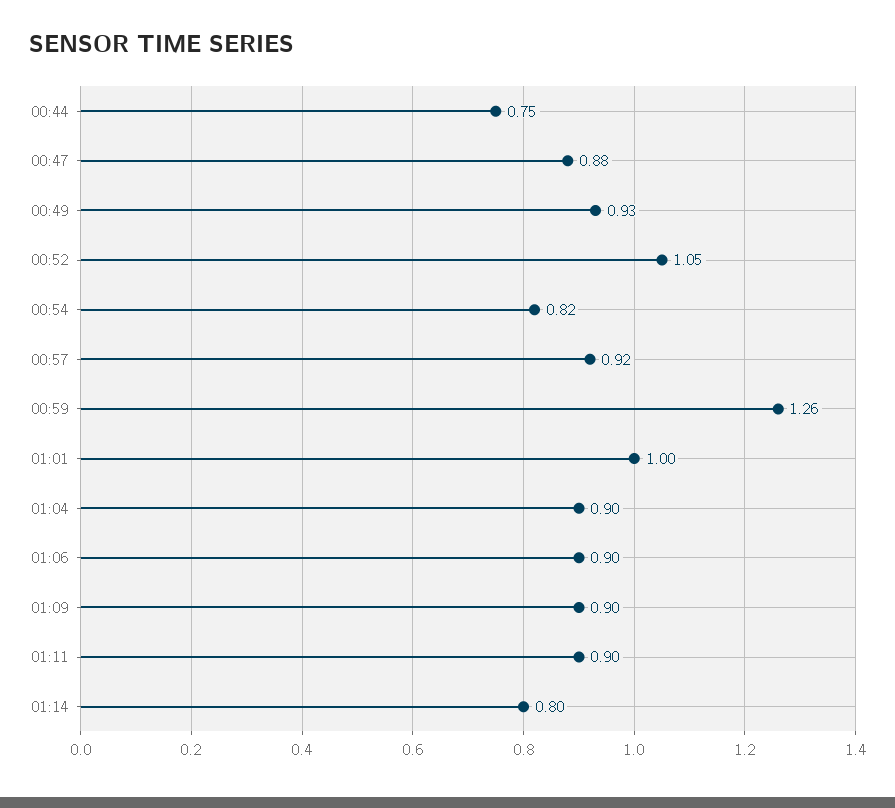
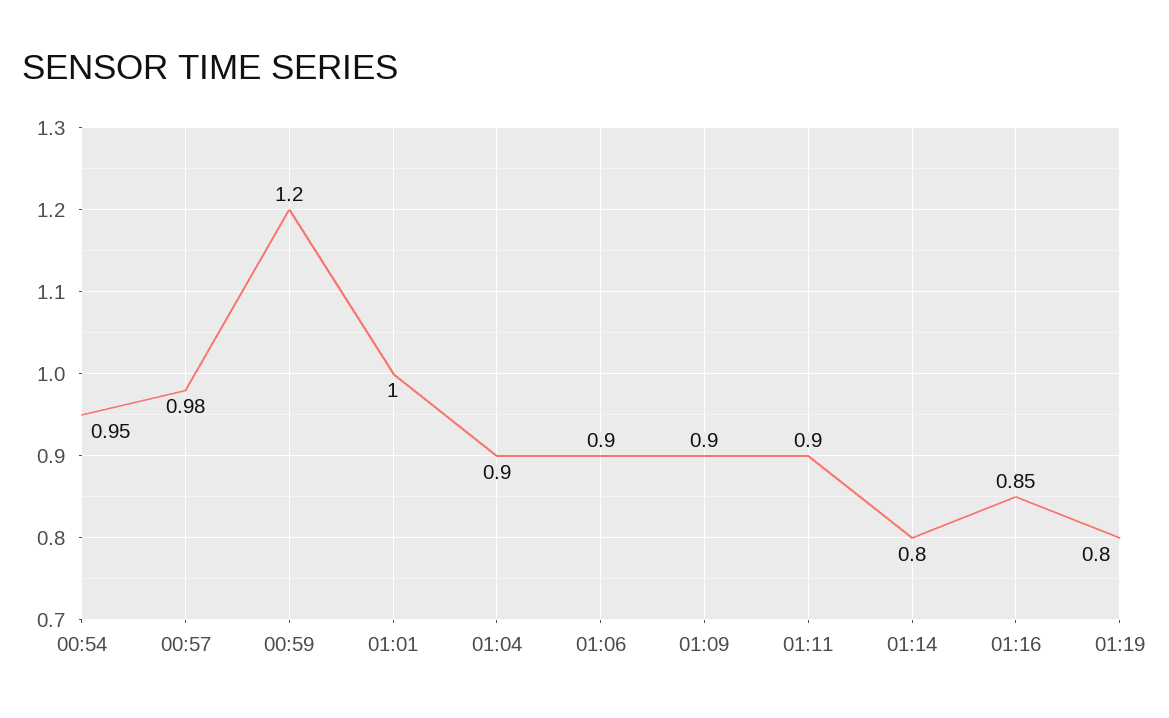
00:44: 0.75 -> none
00:47: 0.88 -> none
00:49: 0.93 -> none
00:52: 1.05 -> none
00:54: 0.82 -> 0.95
00:57: 0.92 -> 0.98
00:59: 1.26 -> 1.2
01:16: none -> 0.85
01:19: none -> 0.8

